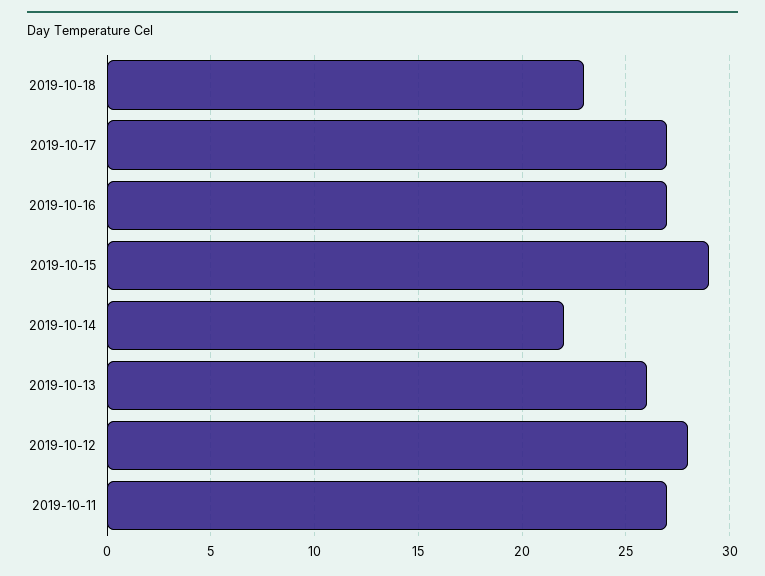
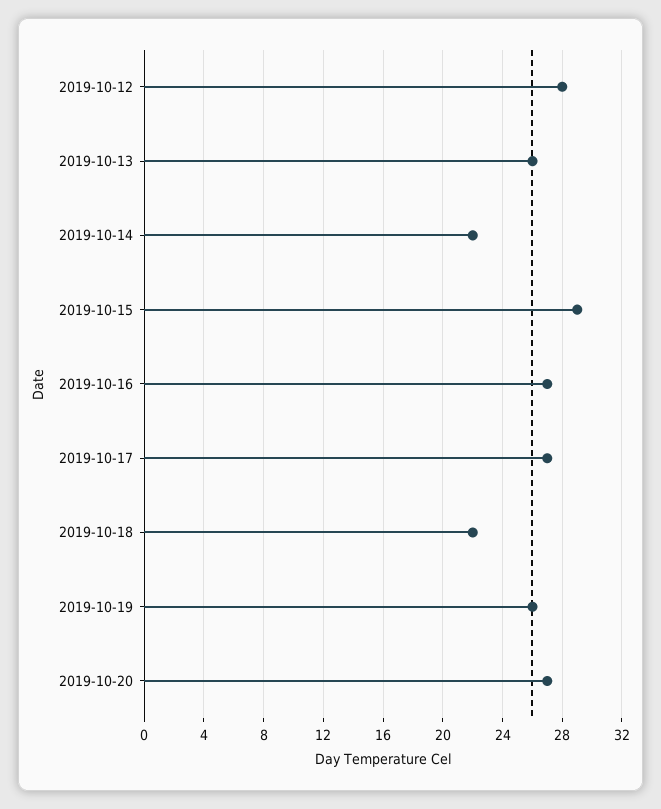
2019-10-18: 23 -> 22
2019-10-11: 27 -> none
2019-10-19: none -> 26
2019-10-20: none -> 27

